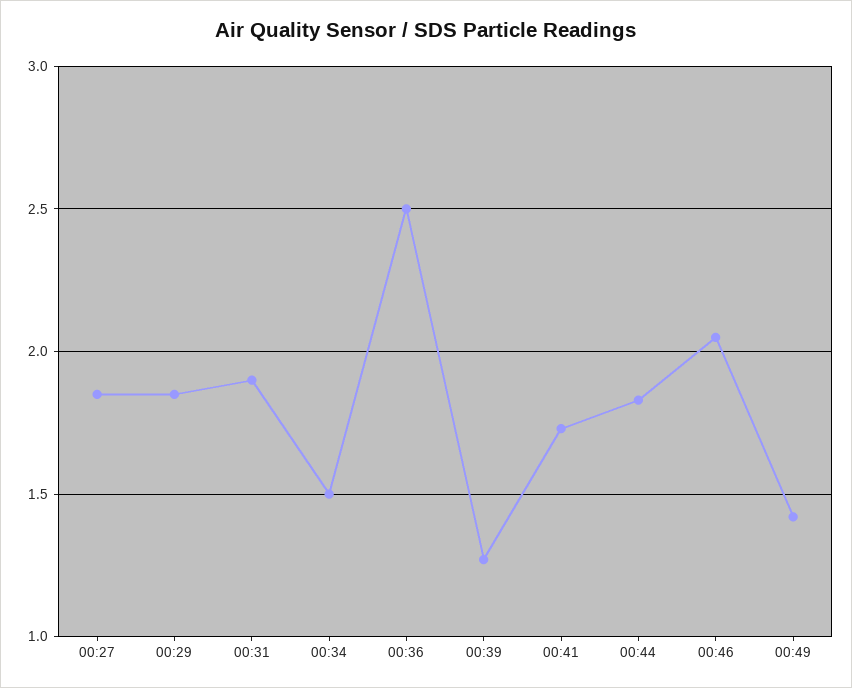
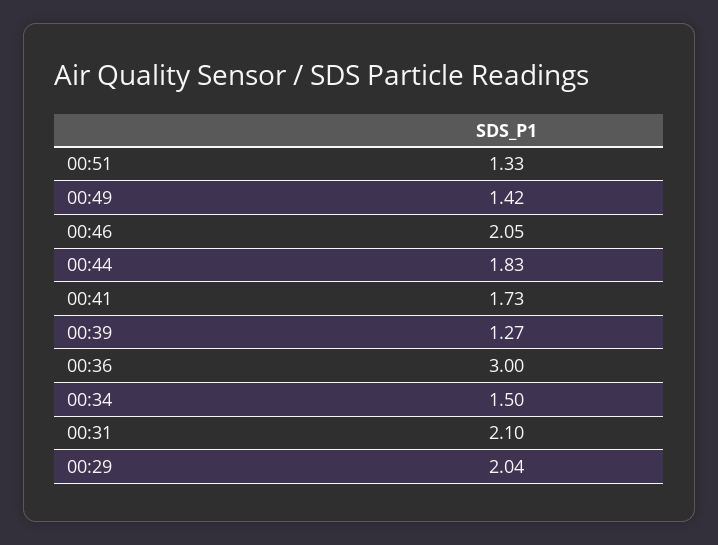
00:27: 1.85 -> none
00:29: 1.85 -> 2.04
00:31: 1.9 -> 2.1
00:36: 2.5 -> 3
00:51: none -> 1.33

